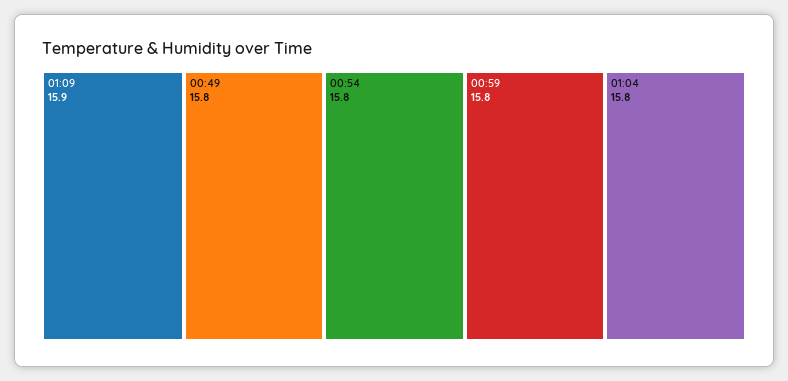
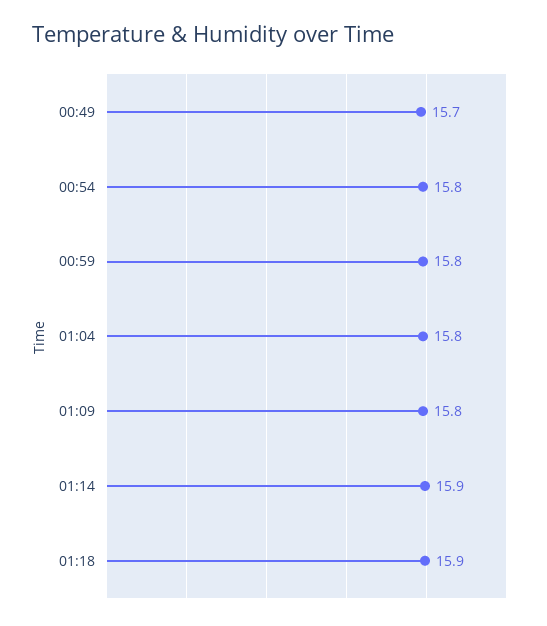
01:09: 15.9 -> 15.8
00:49: 15.8 -> 15.7
01:14: none -> 15.9
01:18: none -> 15.9

